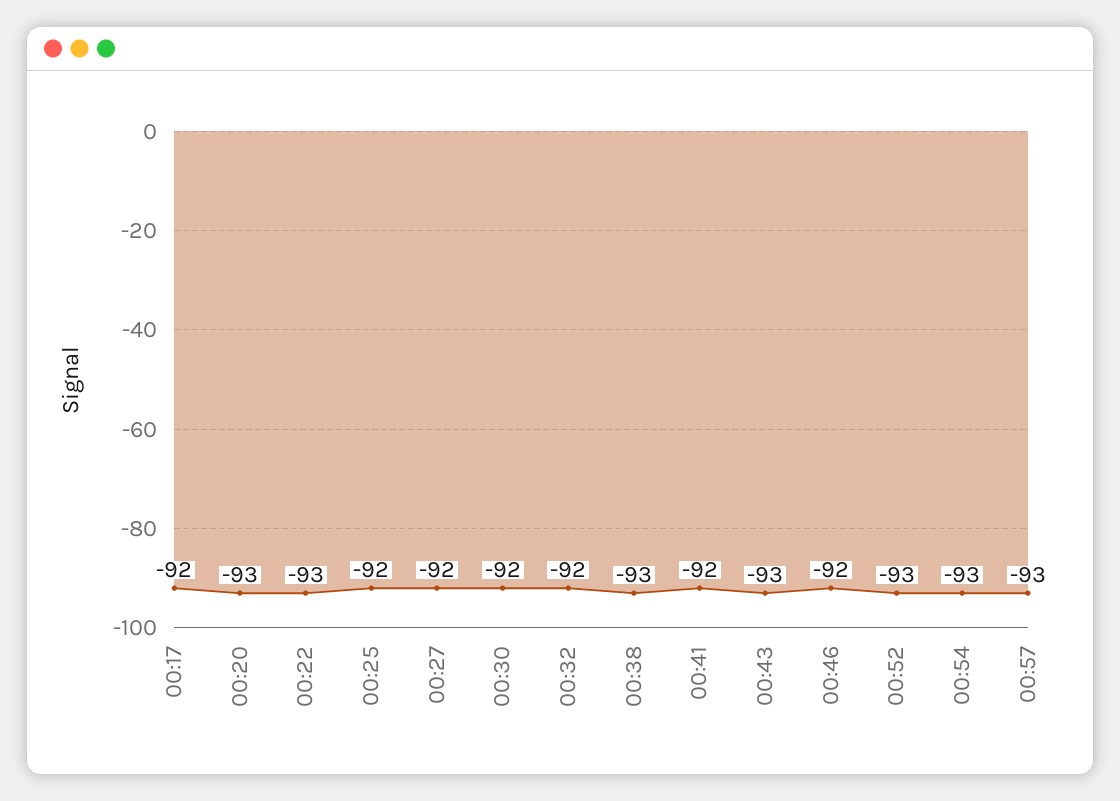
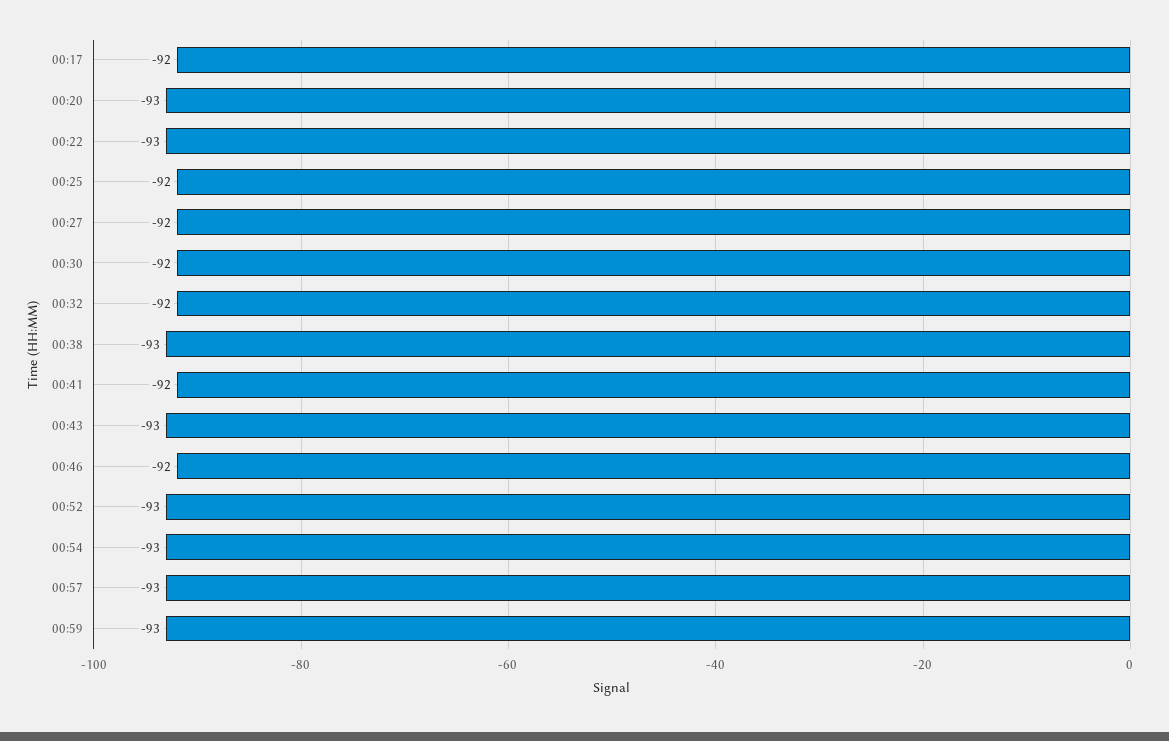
00:59: none -> -93

